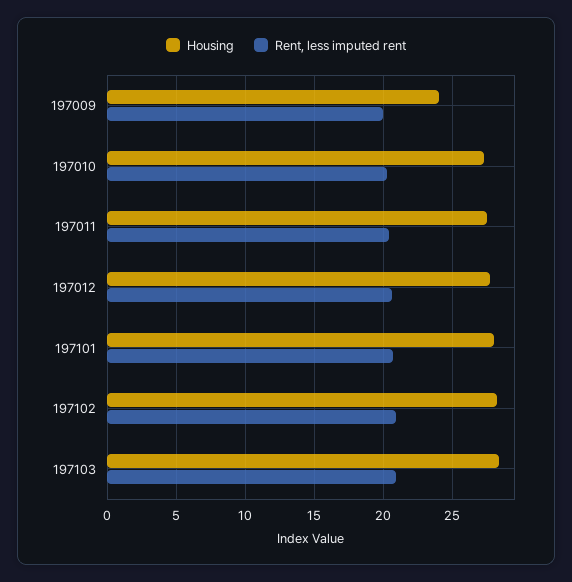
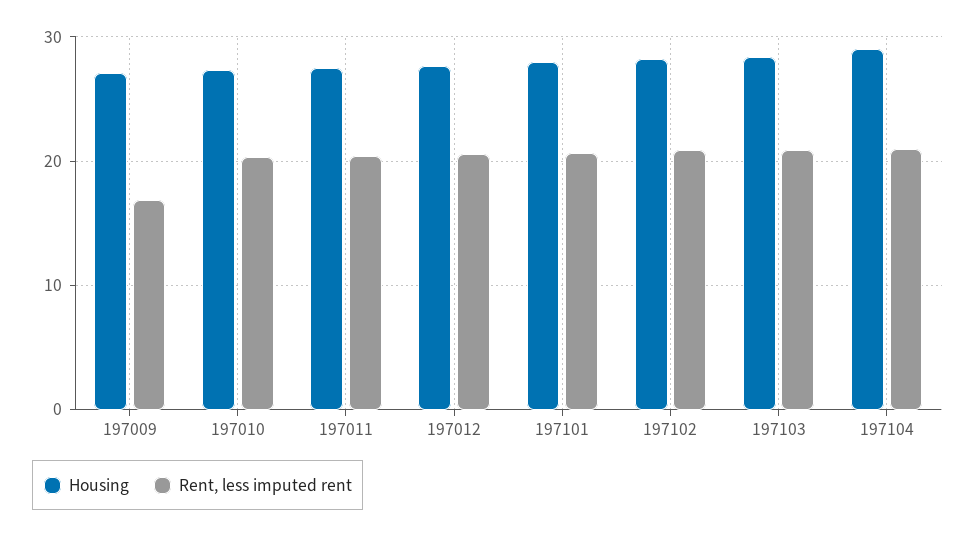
Housing, 197009: 24 -> 27
Rent, less imputed rent, 197009: 20 -> 17
Housing, 197104: none -> 29
Rent, less imputed rent, 197104: none -> 21

